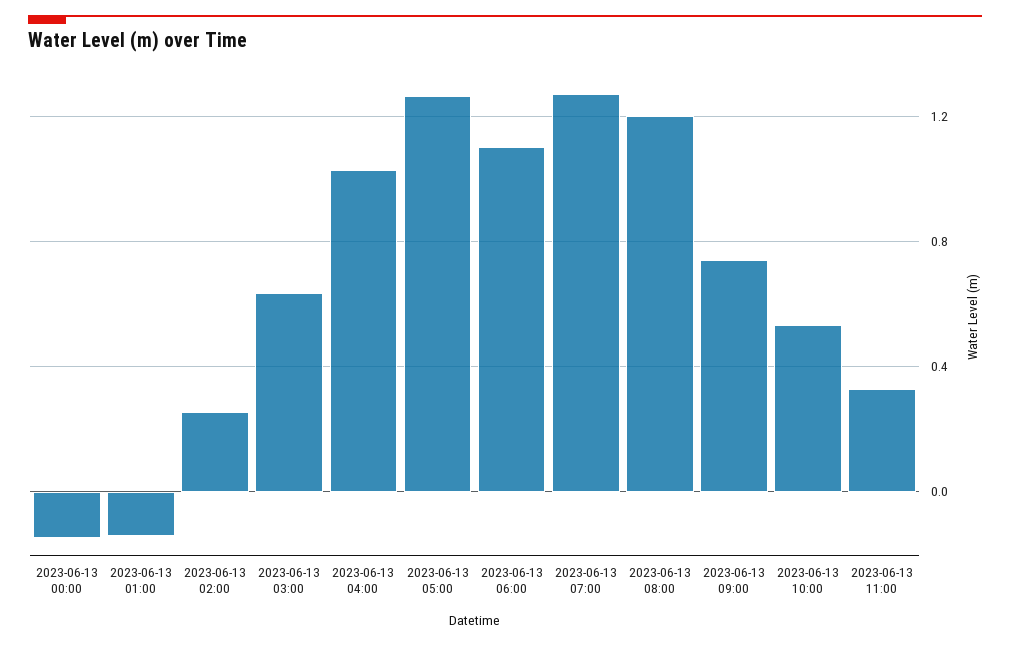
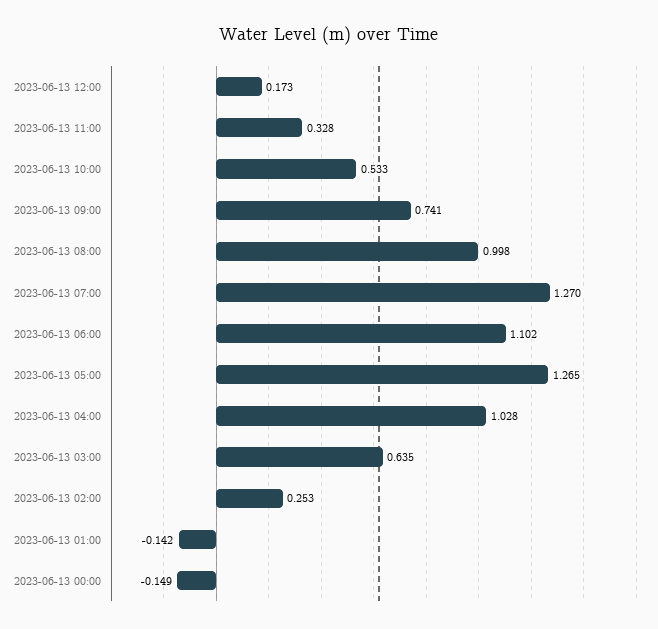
2023-06-13 08:00: 1.2 -> 0.998
2023-06-13 12:00: none -> 0.173

